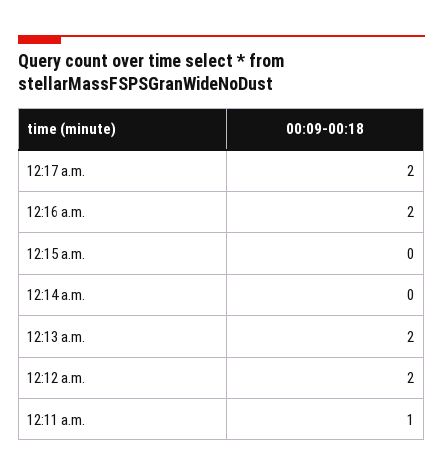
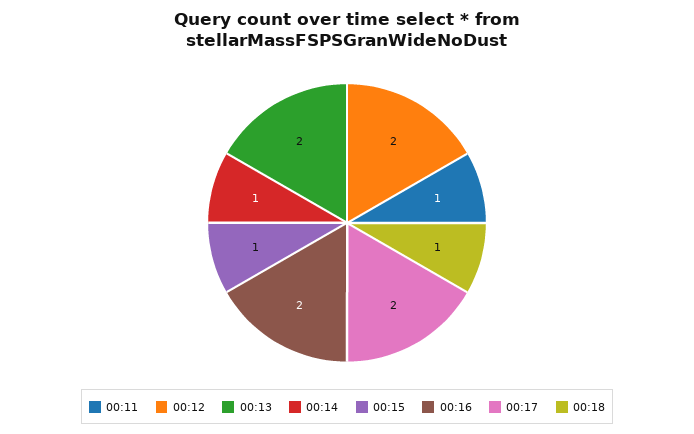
12:15 a.m.: 0 -> 1
12:14 a.m.: 0 -> 1
00:18: none -> 1

